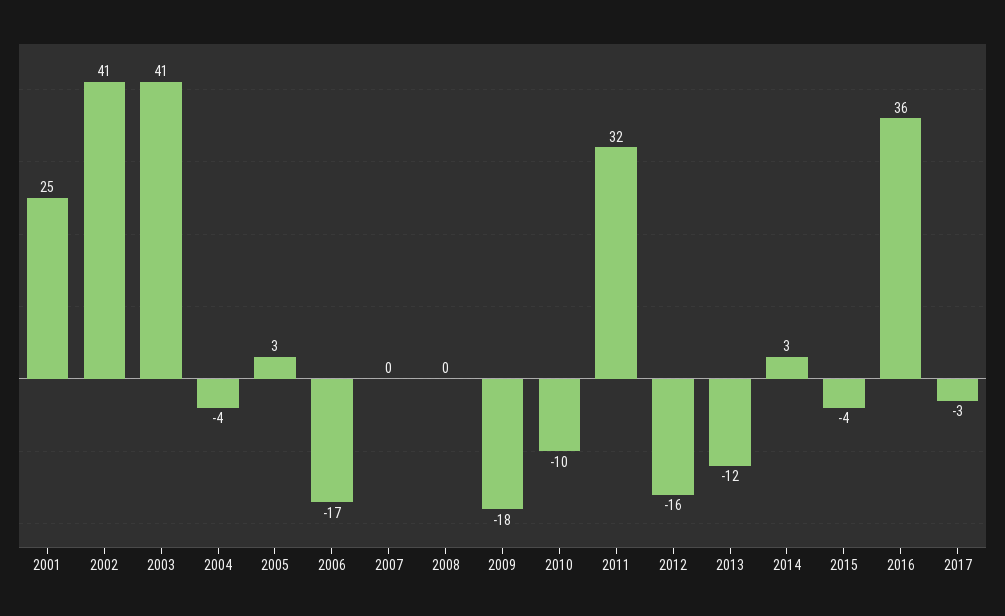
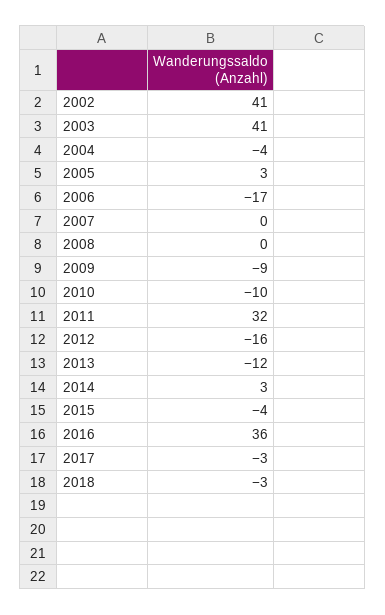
2001: 25 -> none
2009: -18 -> -9
2018: none -> -3

